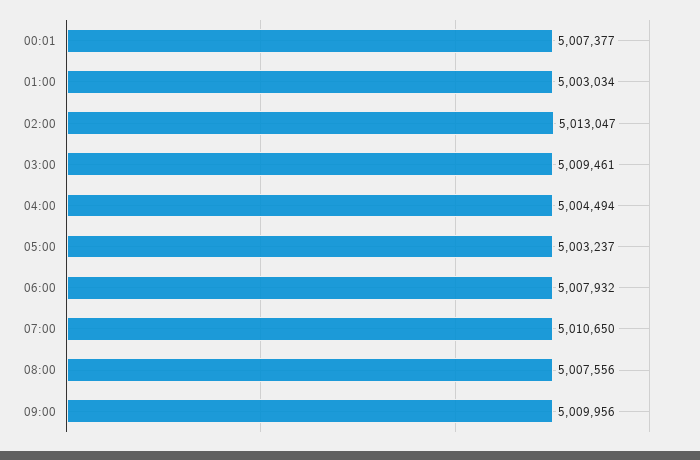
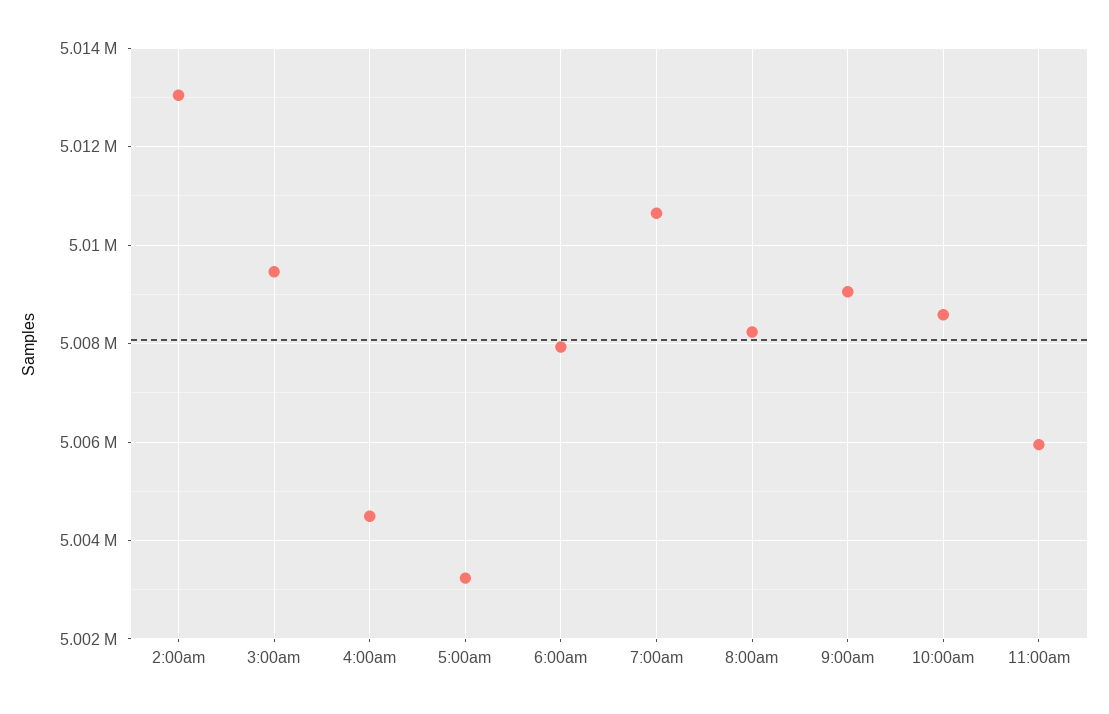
00:01: 5007377 -> none
01:00: 5003034 -> none
08:00: 5007556 -> 5008200
09:00: 5009956 -> 5009000
10:00am: none -> 5008600
11:00am: none -> 5006000

